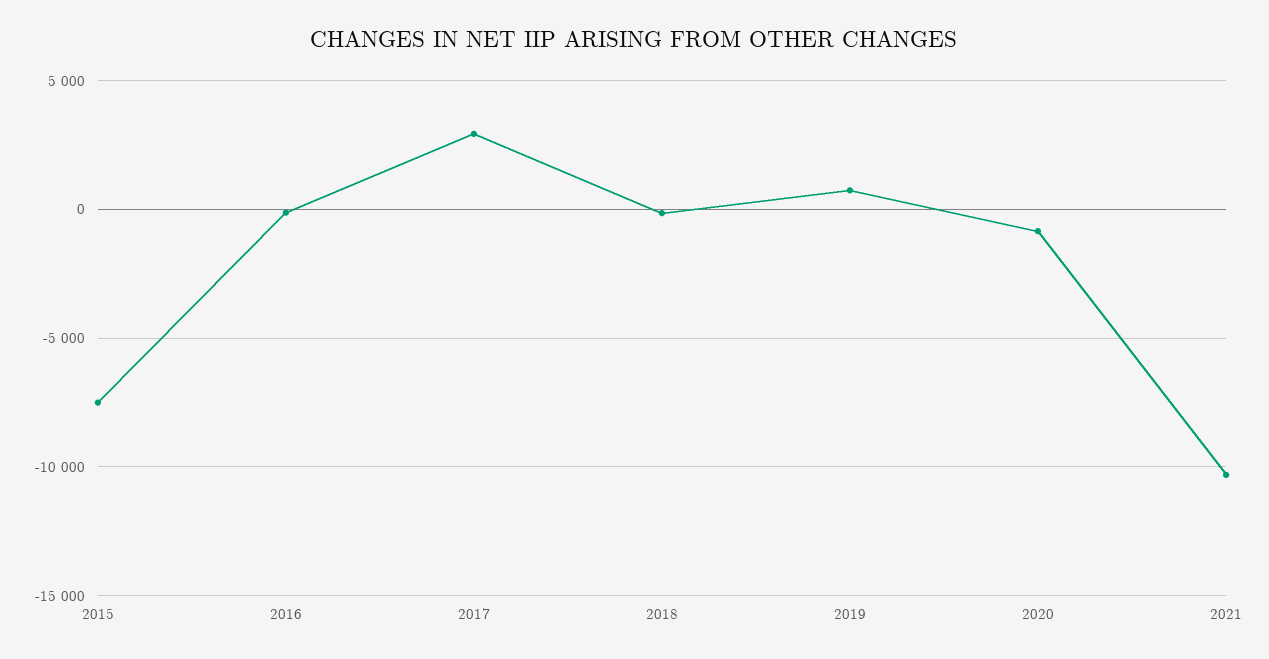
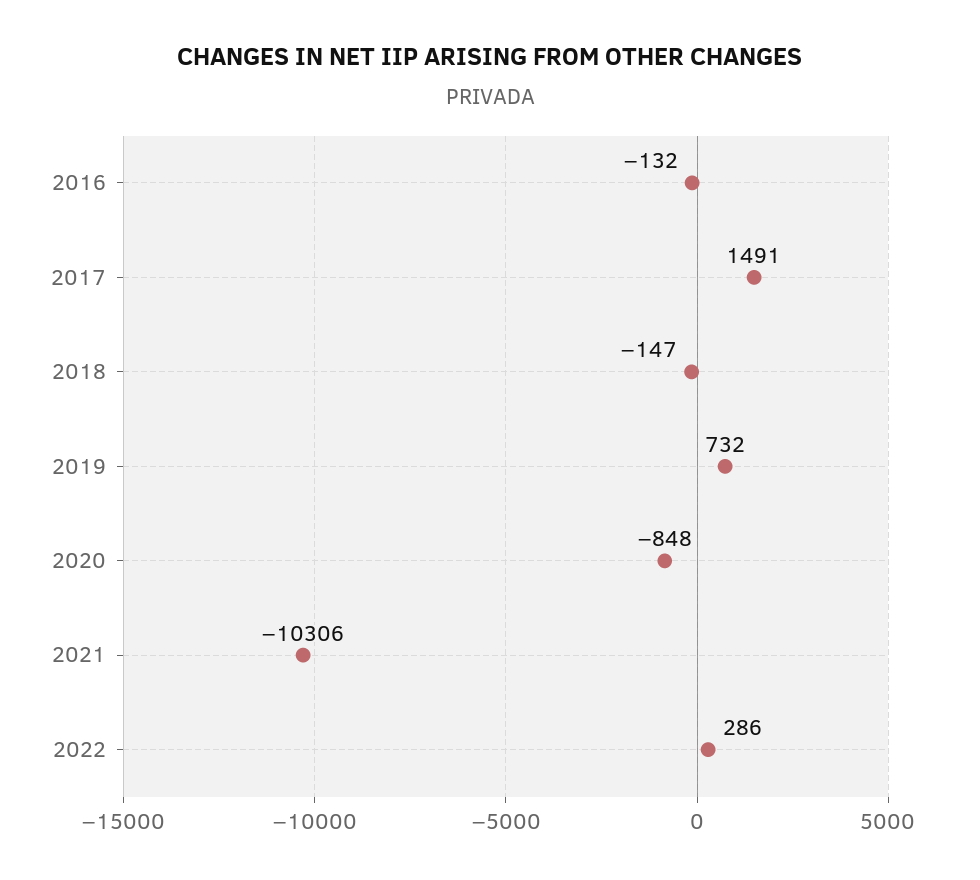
2015: -7500 -> none
2017: 3000 -> 1491
2022: none -> 286

